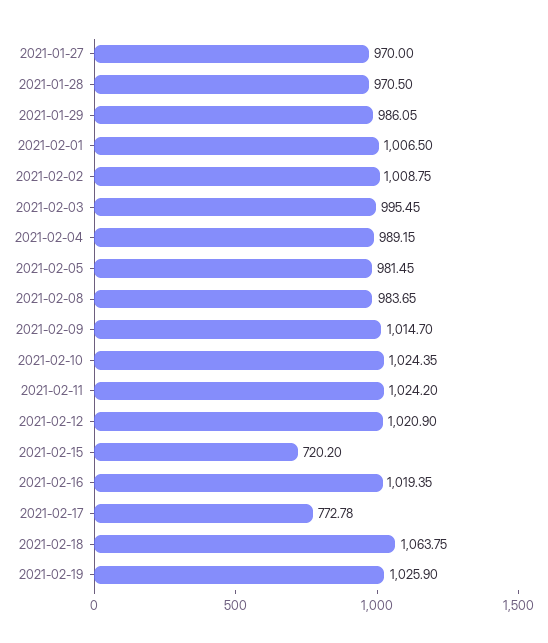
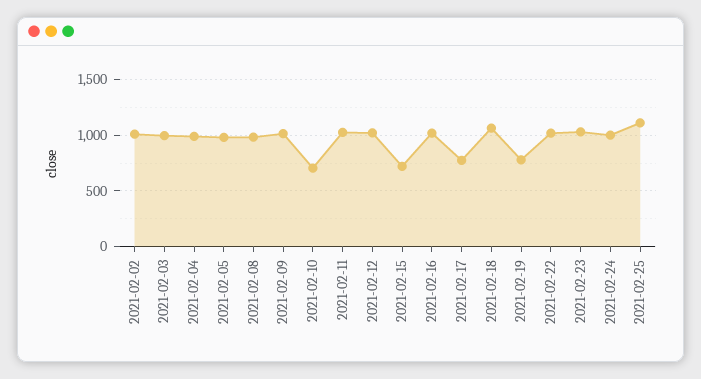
2021-01-27: 970 -> none
2021-01-28: 970.5 -> none
2021-01-29: 986.05 -> none
2021-02-01: 1006.5 -> none
2021-02-10: 1024.35 -> 700
2021-02-19: 1025.9 -> 800
2021-02-22: none -> 1000
2021-02-23: none -> 1000
2021-02-24: none -> 1000
2021-02-25: none -> 1100

